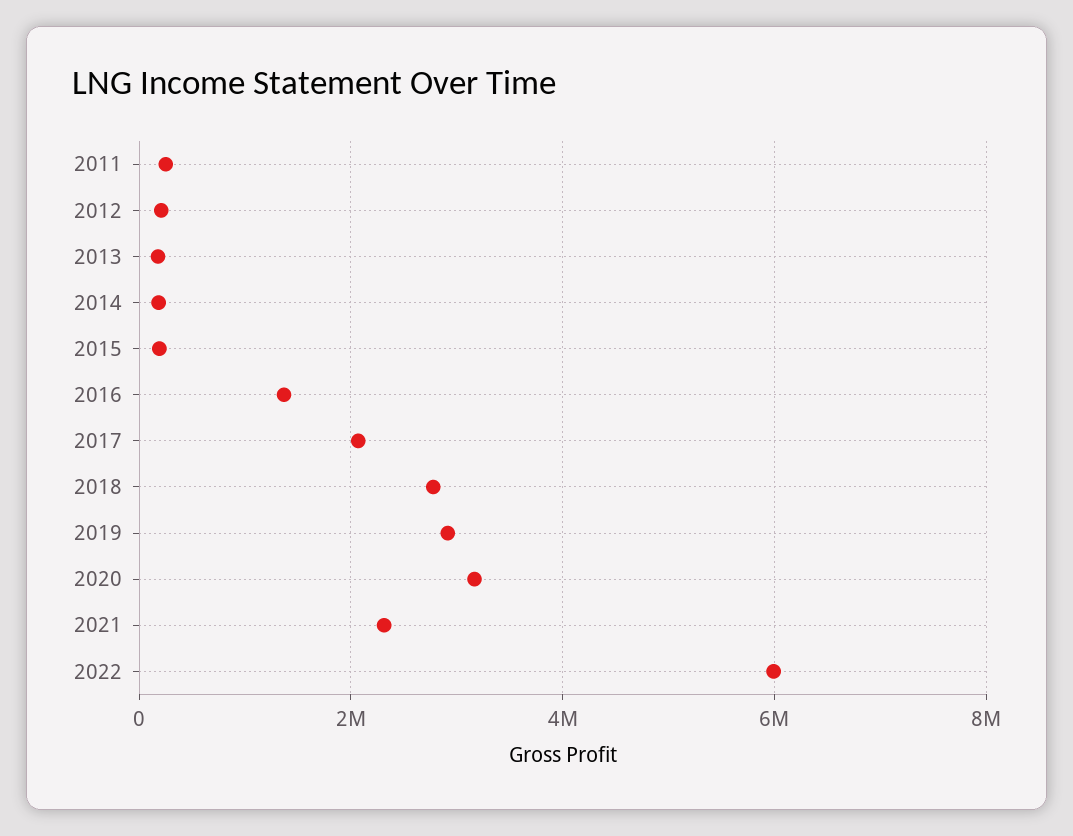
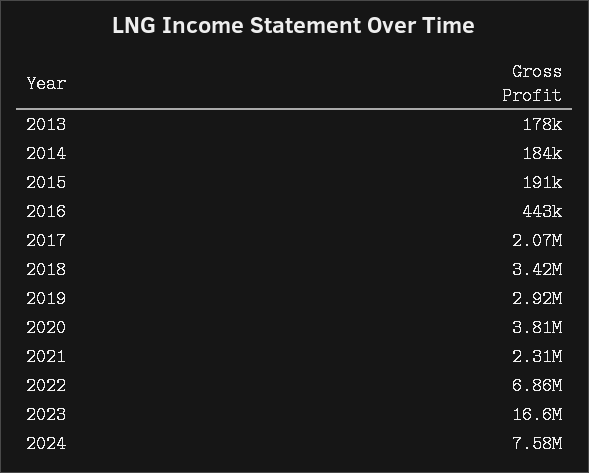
2011: 200000 -> none
2012: 200000 -> none
2016: 1400000 -> 443000
2018: 2800000 -> 3420000
2020: 3200000 -> 3810000
2022: 6000000 -> 6860000
2023: none -> 16600000
2024: none -> 7580000

